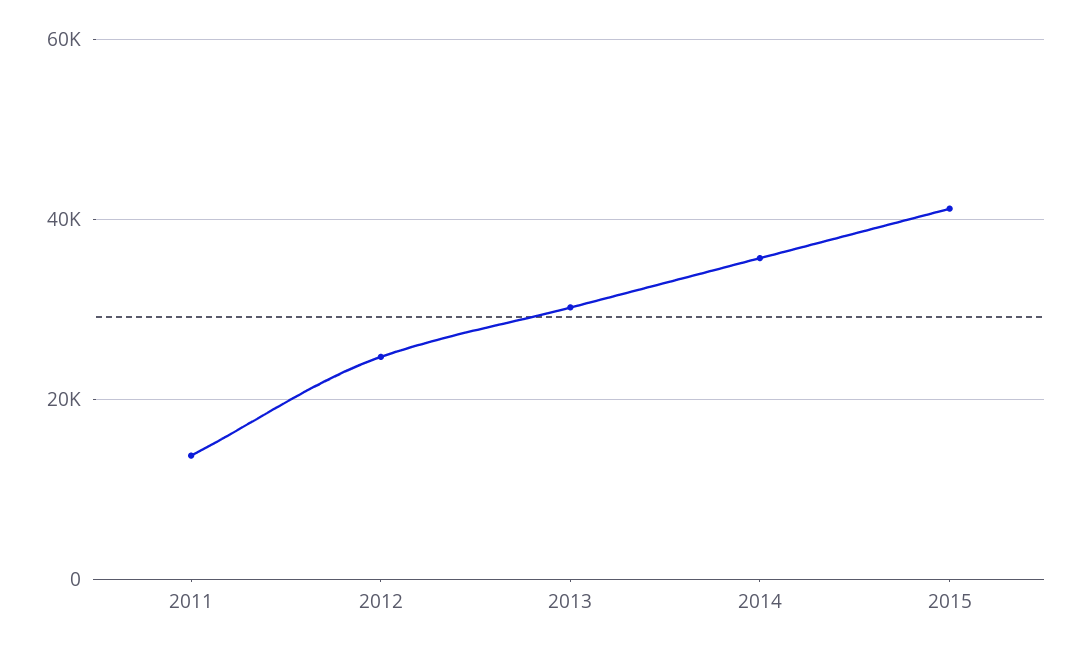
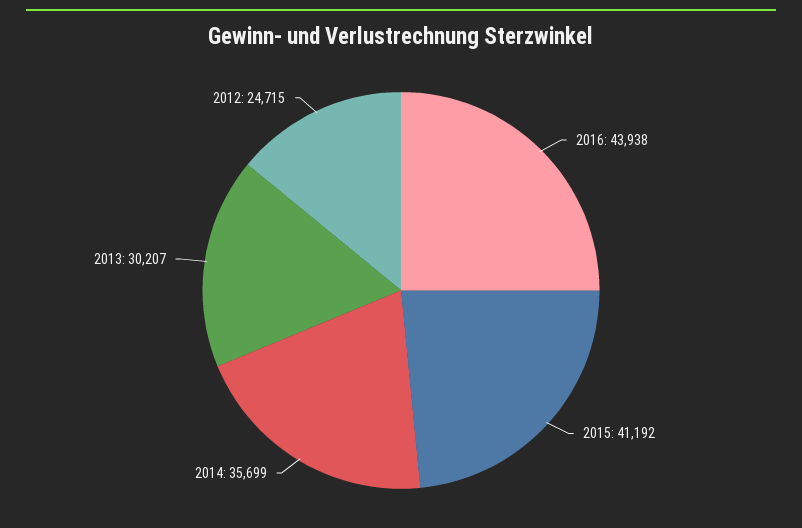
2011: 14000 -> none
2016: none -> 43938

